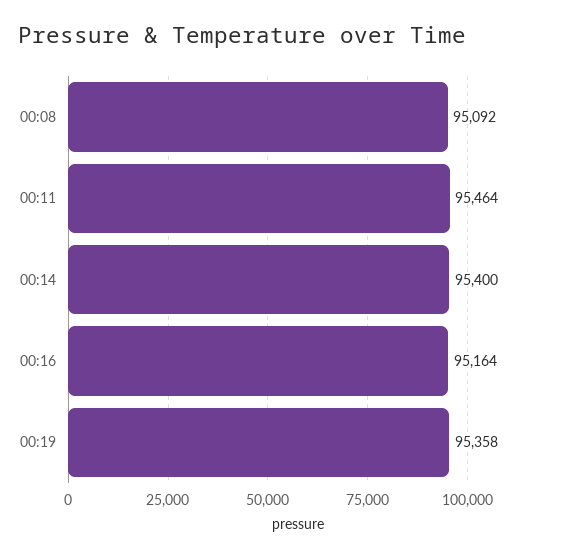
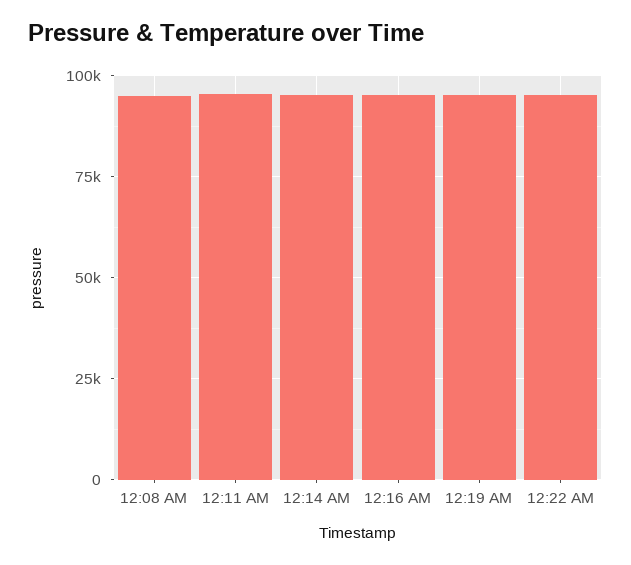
12:22 AM: none -> 95000

